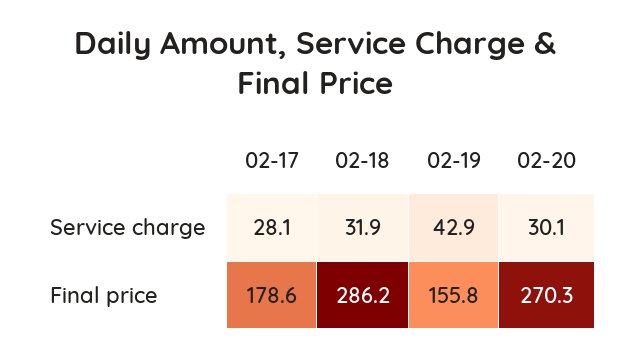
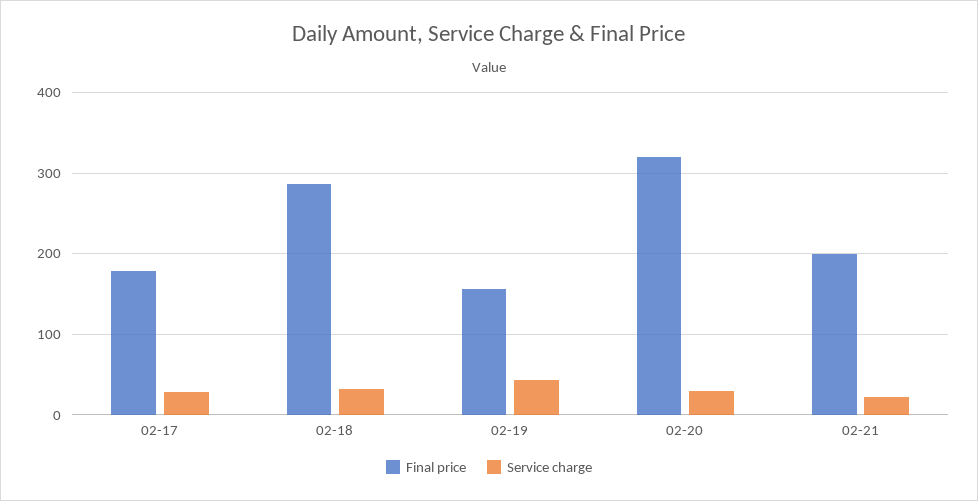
Final price, 02-20: 270.3 -> 320
Final price, 02-21: none -> 200
Service charge, 02-21: none -> 20

